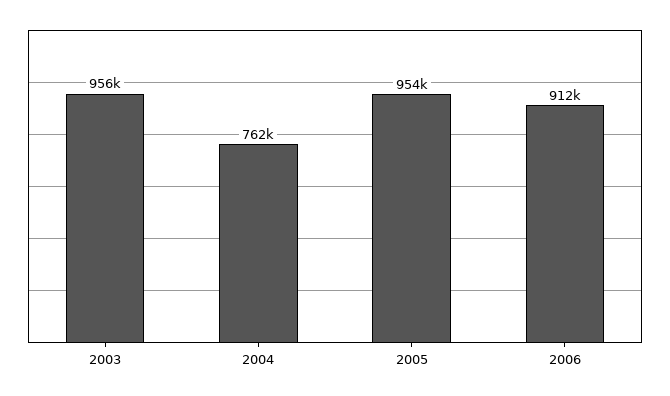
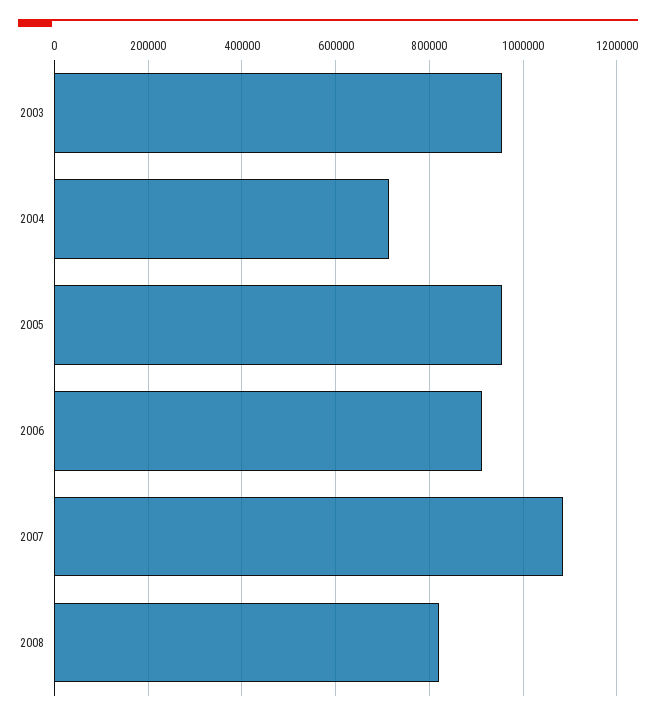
2004: 762000 -> 720000
2007: none -> 1080000
2008: none -> 820000

